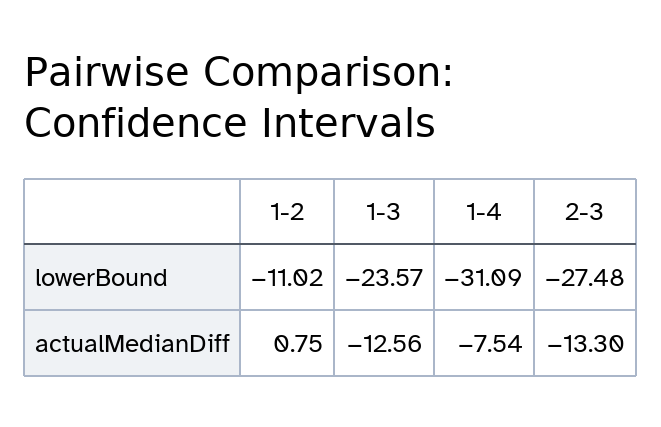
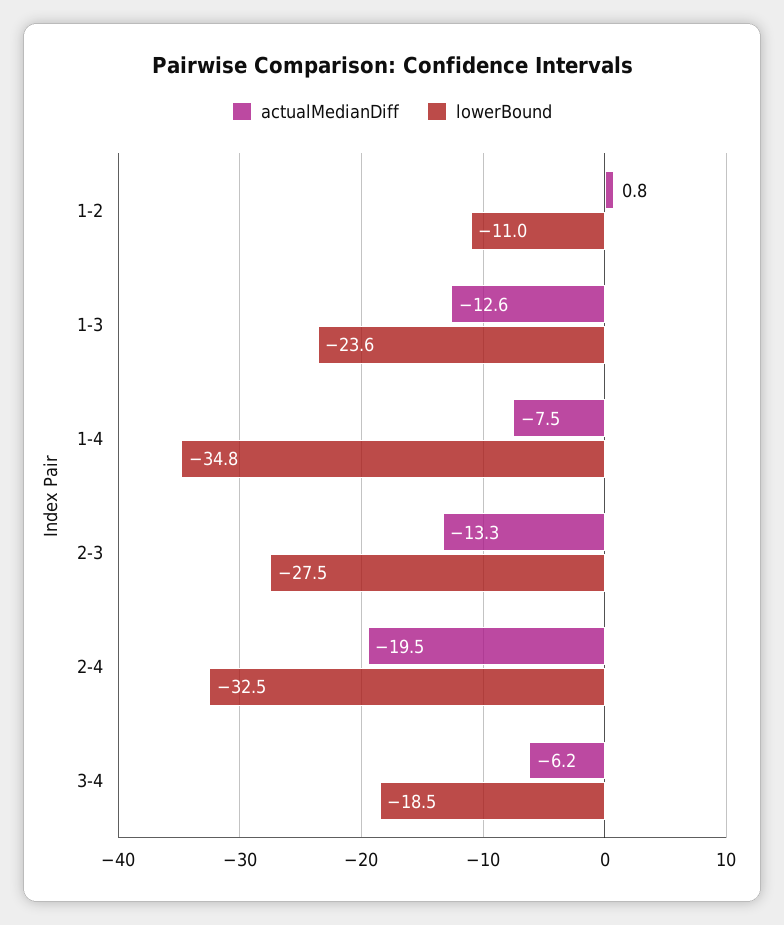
lowerBound, 1-4: -31.09 -> -34.8
actualMedianDiff, 2-4: none -> -19.5
lowerBound, 2-4: none -> -32.5
actualMedianDiff, 3-4: none -> -6.2
lowerBound, 3-4: none -> -18.5

